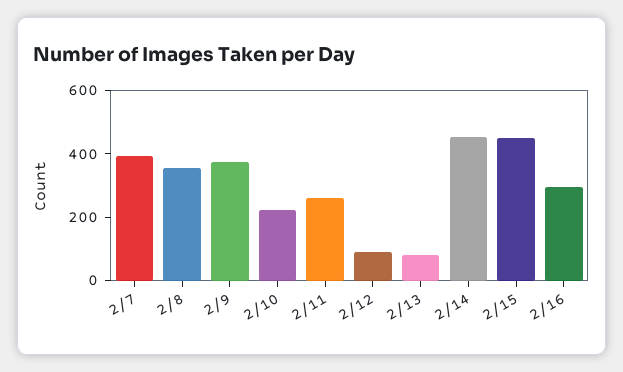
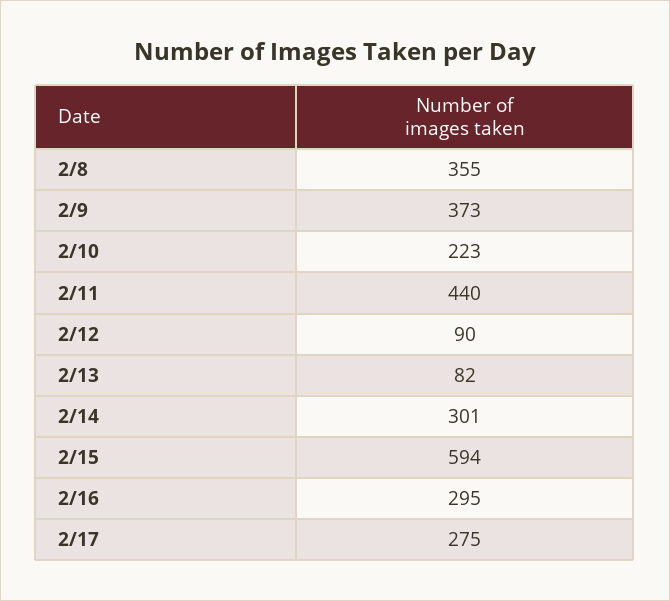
2/7: 400 -> none
2/11: 250 -> 440
2/14: 450 -> 301
2/15: 450 -> 594
2/17: none -> 275

